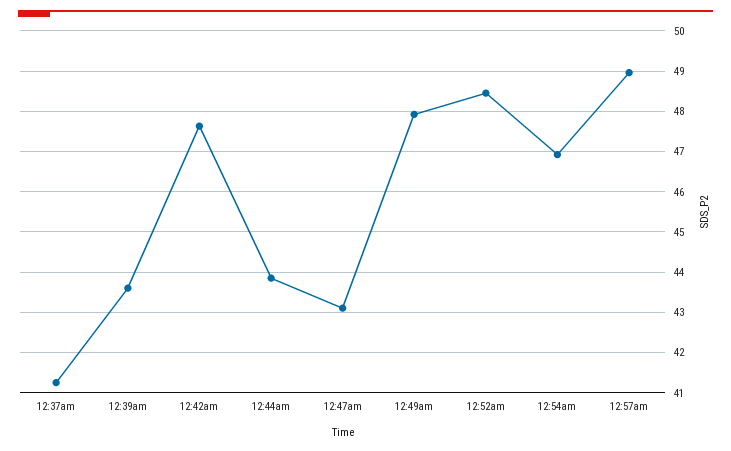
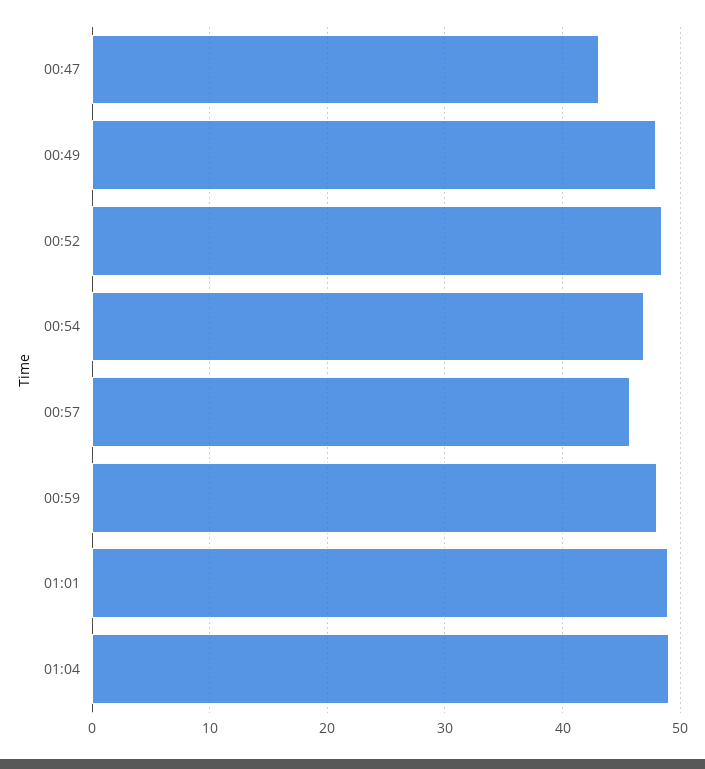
12:37am: 41.2 -> none
12:39am: 43.6 -> none
12:42am: 47.6 -> none
12:44am: 43.8 -> none
12:57am: 49 -> 46
00:59: none -> 48
01:01: none -> 49
01:04: none -> 49

